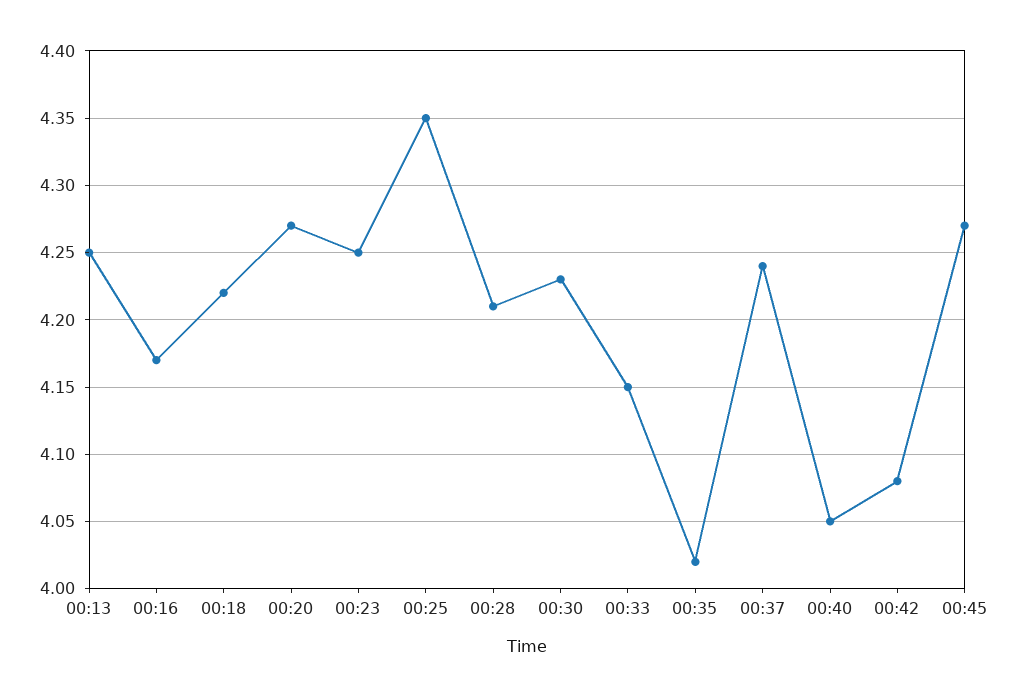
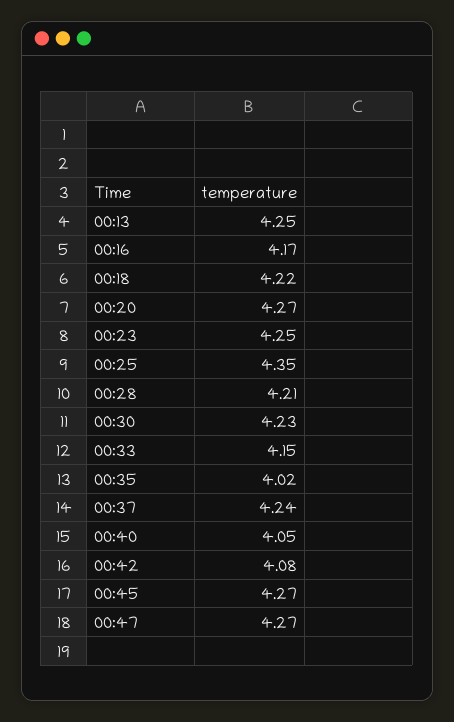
00:47: none -> 4.27

